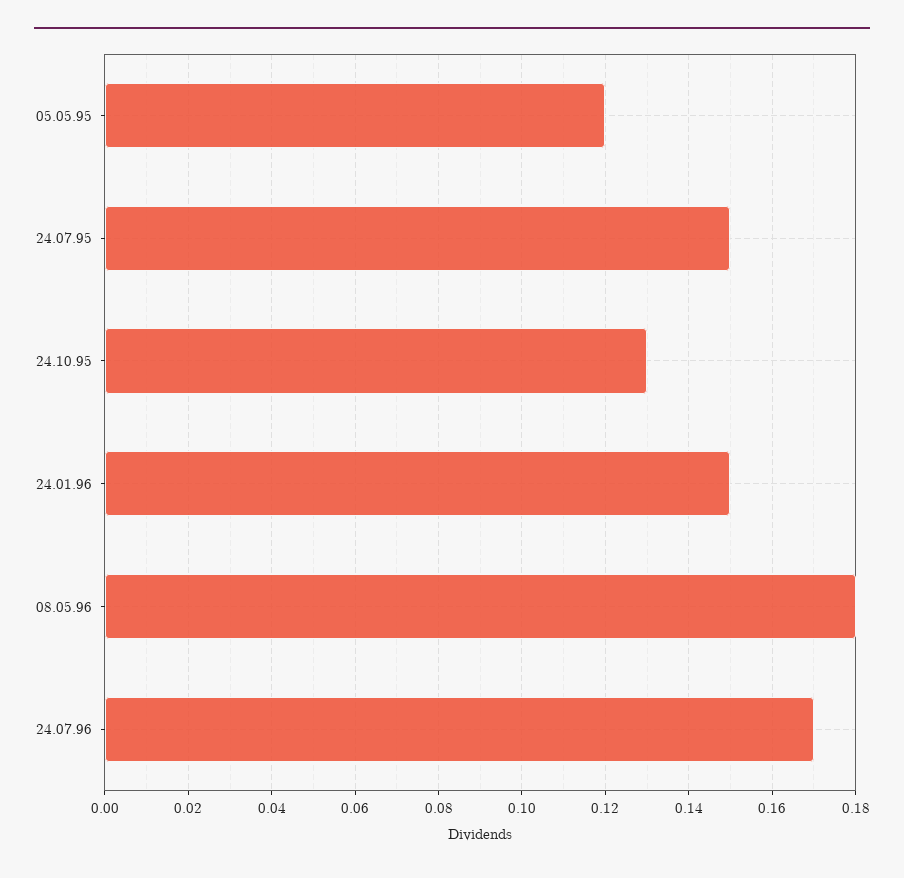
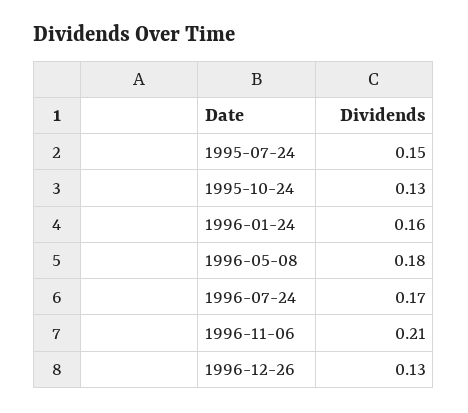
05.05.95: 0.12 -> none
24.01.96: 0.15 -> 0.16
1996-11-06: none -> 0.21
1996-12-26: none -> 0.13

